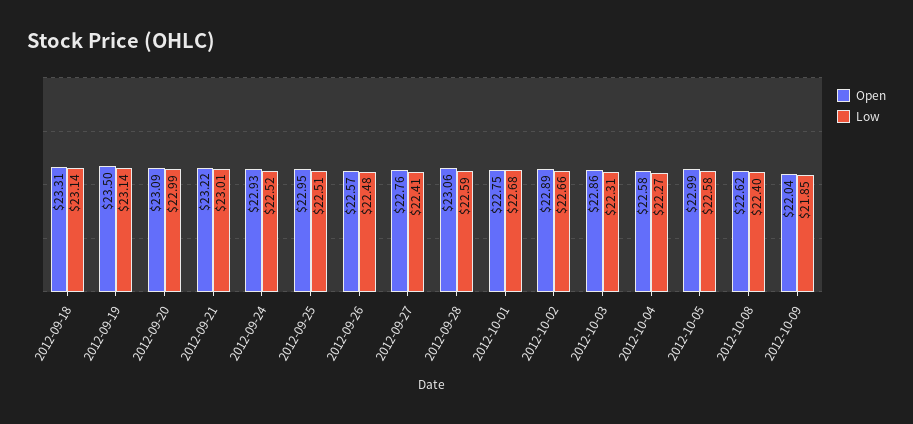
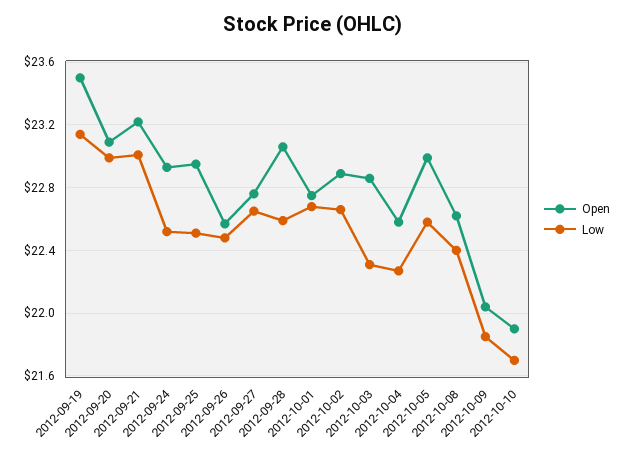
Open, 2012-09-18: 23.31 -> none
Low, 2012-09-18: 23.14 -> none
Low, 2012-09-27: 22.41 -> 22.65
Open, 2012-10-10: none -> 21.9
Low, 2012-10-10: none -> 21.7

